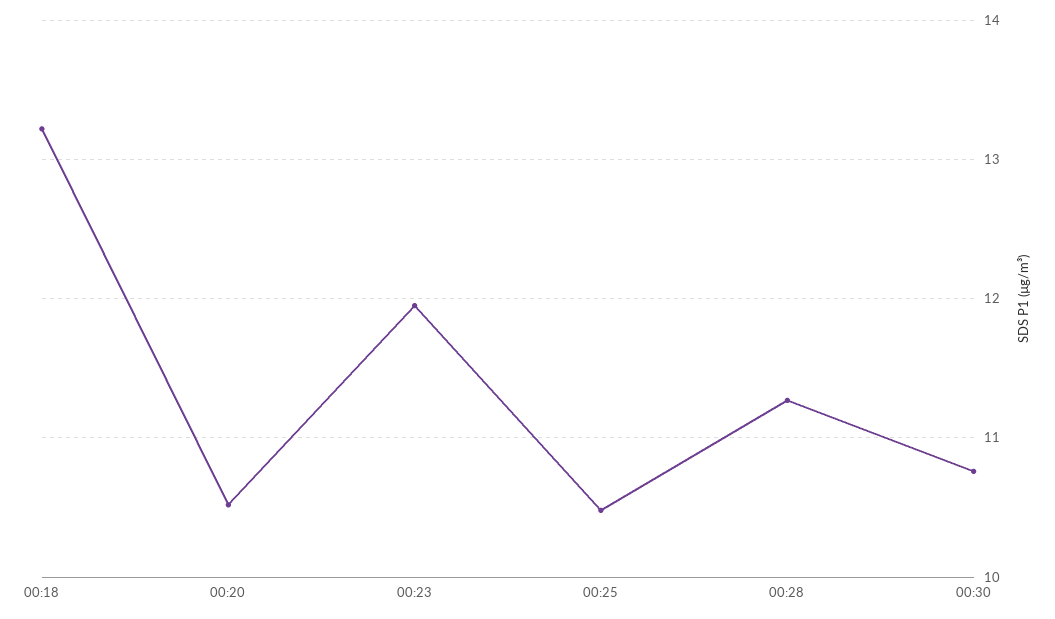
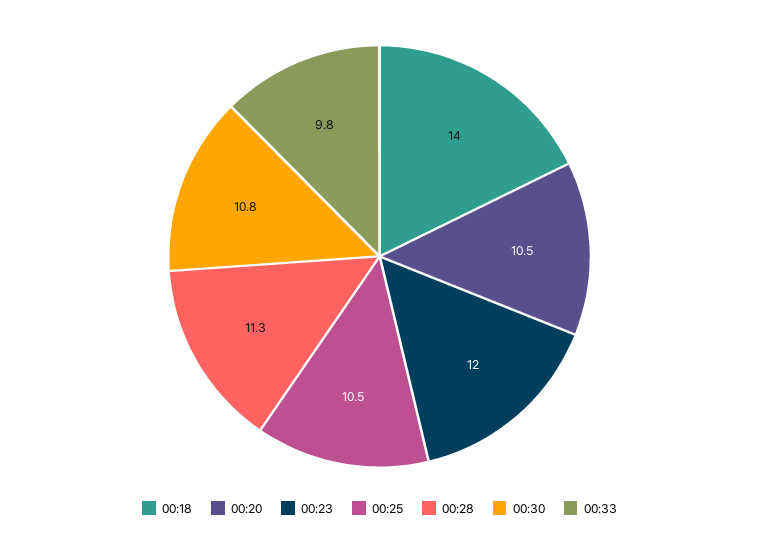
00:18: 13.2 -> 14
00:33: none -> 9.8

